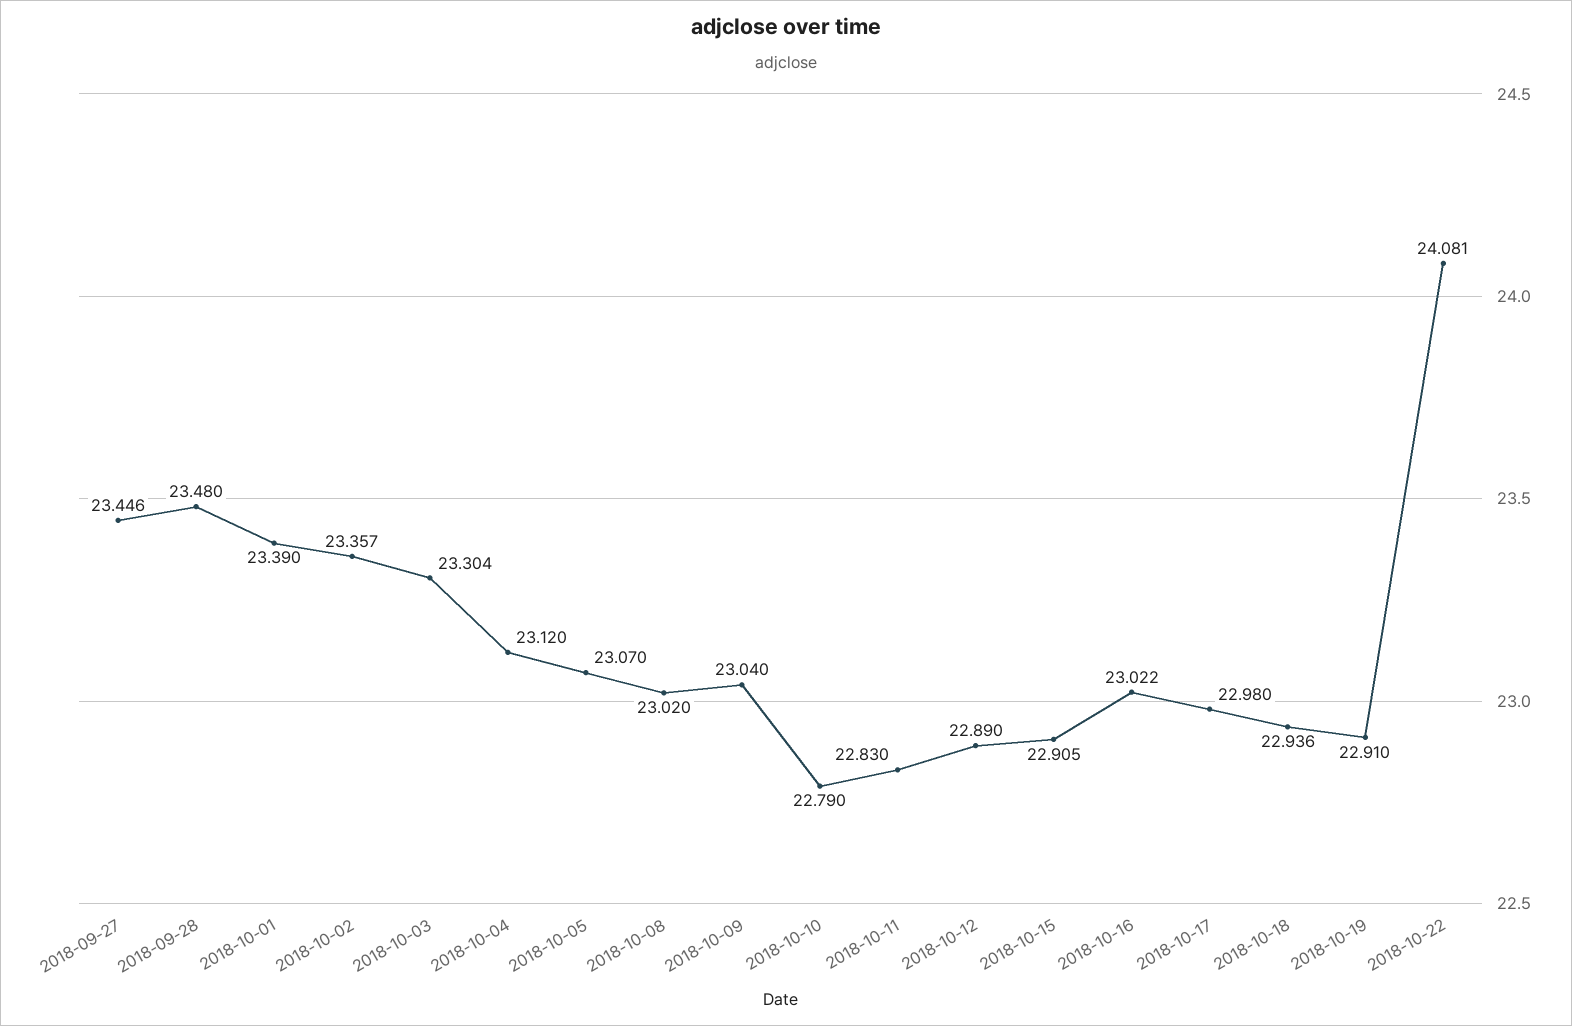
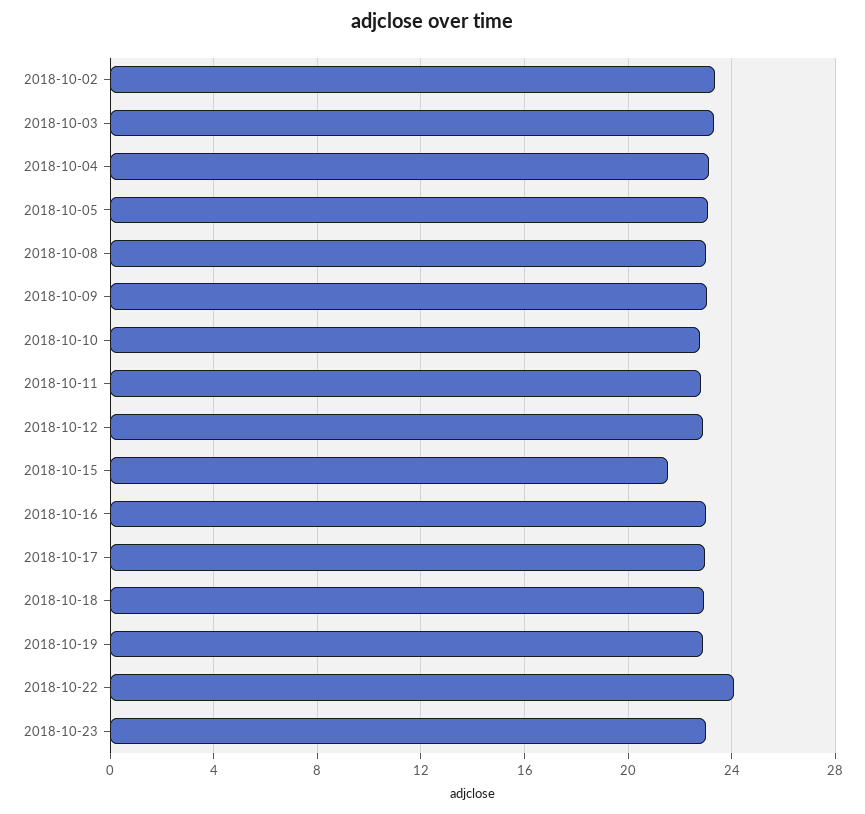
2018-09-27: 23.446 -> none
2018-09-28: 23.48 -> none
2018-10-01: 23.39 -> none
2018-10-15: 22.905 -> 21.5
2018-10-23: none -> 23

